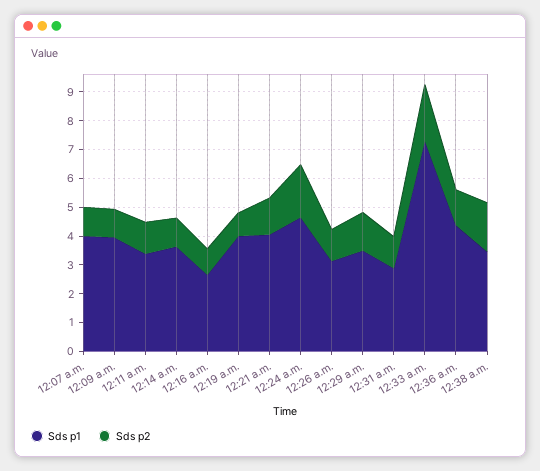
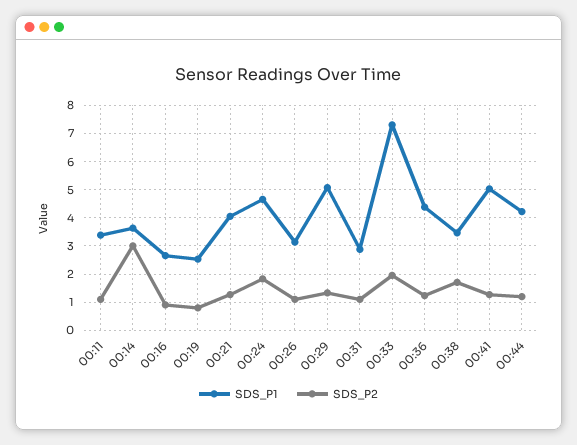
Sds p1, 12:07 a.m.: 4 -> none
Sds p2, 12:07 a.m.: 1 -> none
Sds p1, 12:09 a.m.: 4 -> none
Sds p2, 12:09 a.m.: 1 -> none
Sds p2, 12:14 a.m.: 1 -> 3
Sds p1, 12:19 a.m.: 4 -> 2.5
Sds p1, 12:29 a.m.: 3.5 -> 5
Sds p1, 00:41: none -> 5
Sds p2, 00:41: none -> 1.25
Sds p1, 00:44: none -> 4.25
Sds p2, 00:44: none -> 1.25

